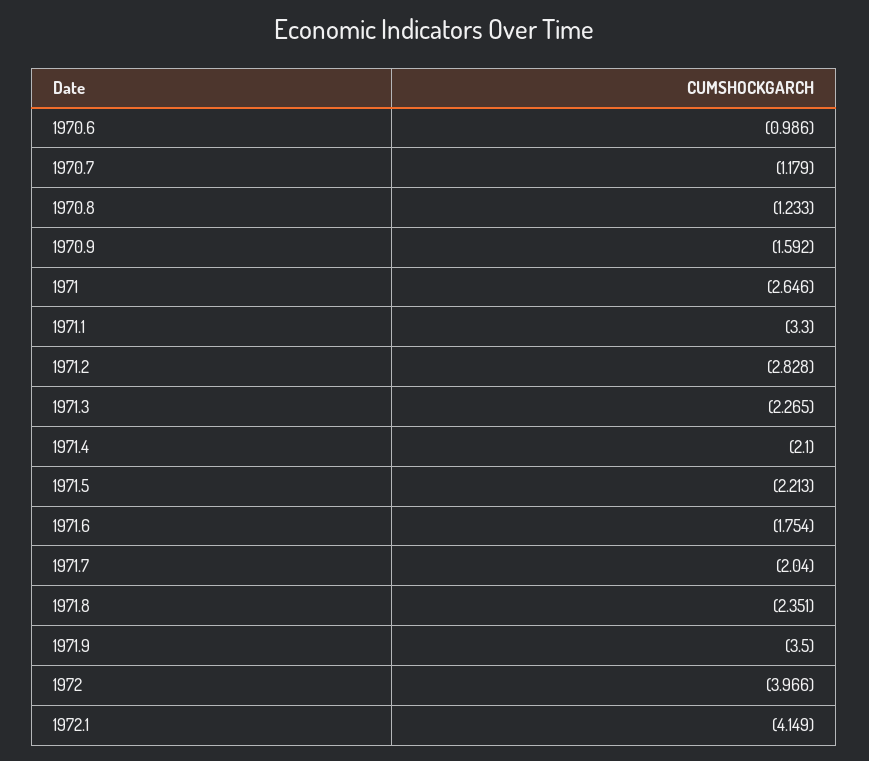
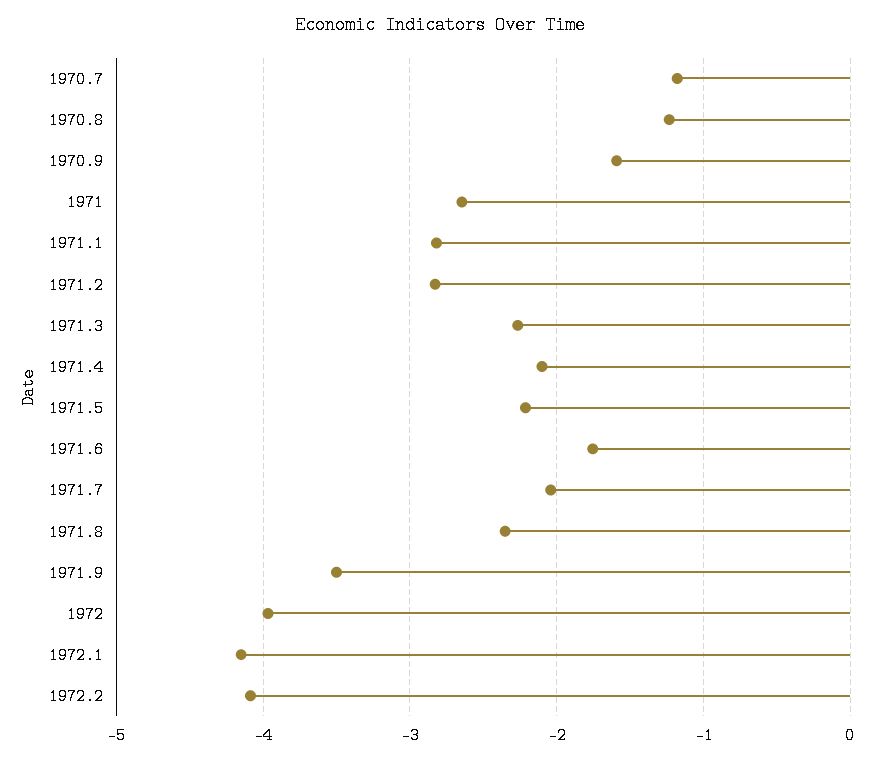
1970.6: -0.986 -> none
1971.1: -3.3 -> -2.8
1972.2: none -> -4.1

